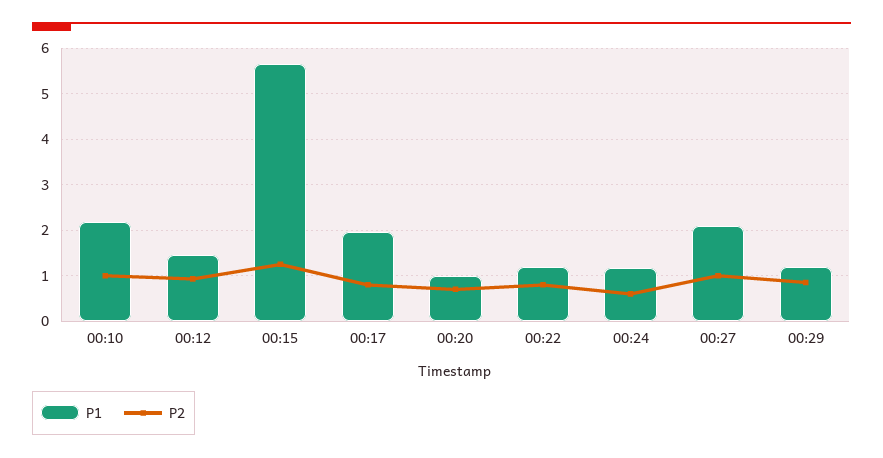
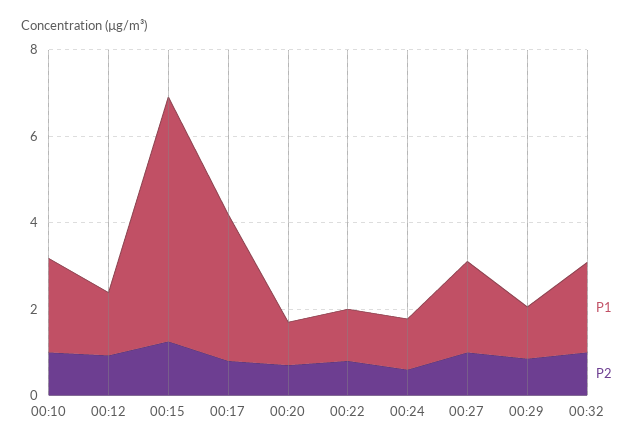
P1, 00:17: 2 -> 3.5
P1, 00:32: none -> 2
P2, 00:32: none -> 1

